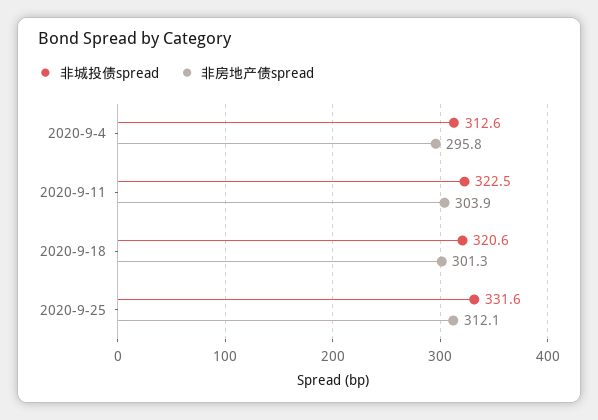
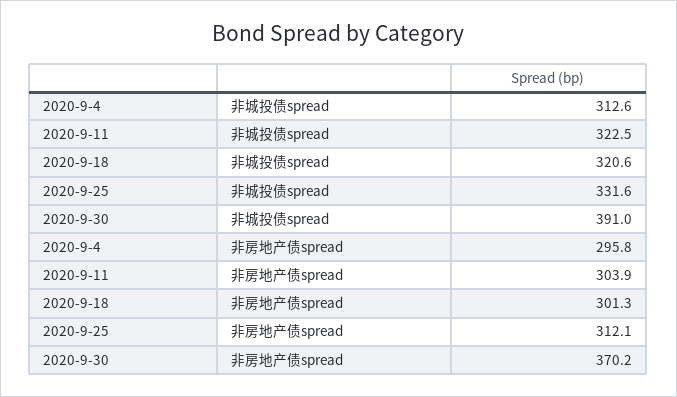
非城投债spread, 2020-9-30: none -> 391
非房地产债spread, 2020-9-30: none -> 370.2

